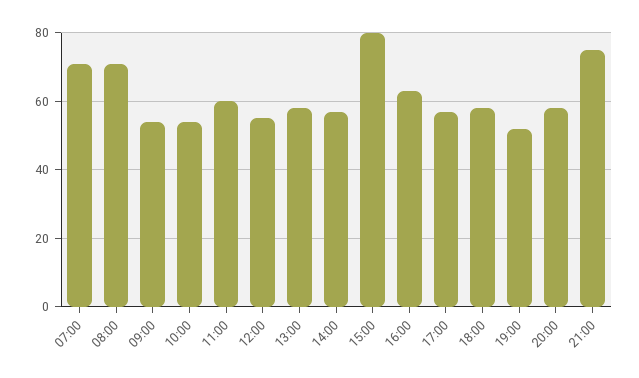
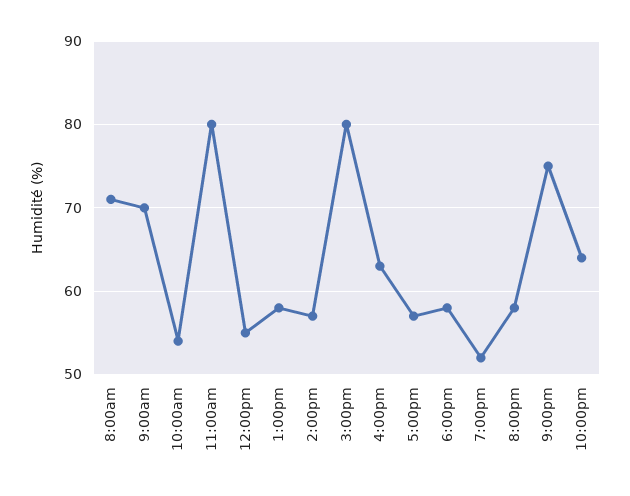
07:00: 70 -> none
09:00: 55 -> 70
11:00: 60 -> 80
10:00pm: none -> 64

